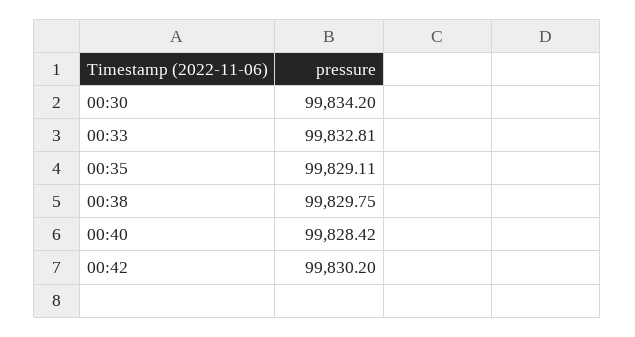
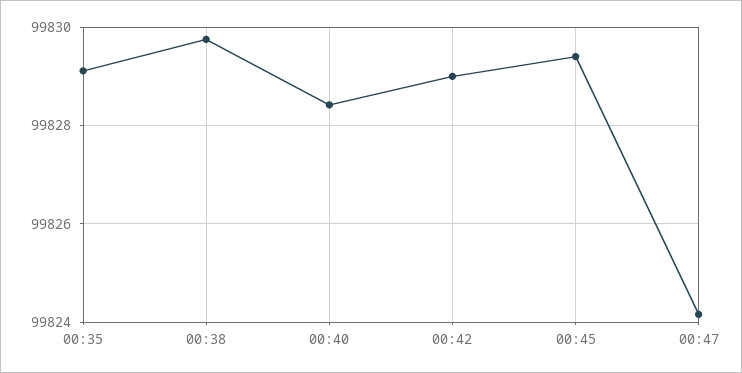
00:30: 99834.2 -> none
00:33: 99832.81 -> none
00:42: 99830.2 -> 99829
00:45: none -> 99829.4
00:47: none -> 99824.2

